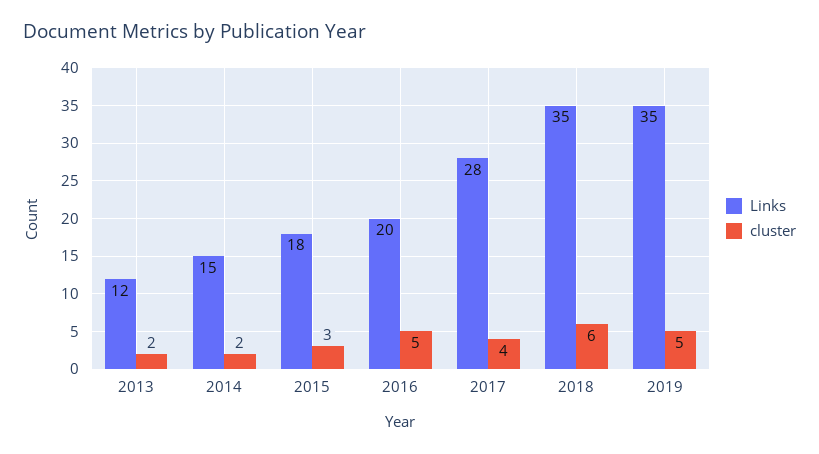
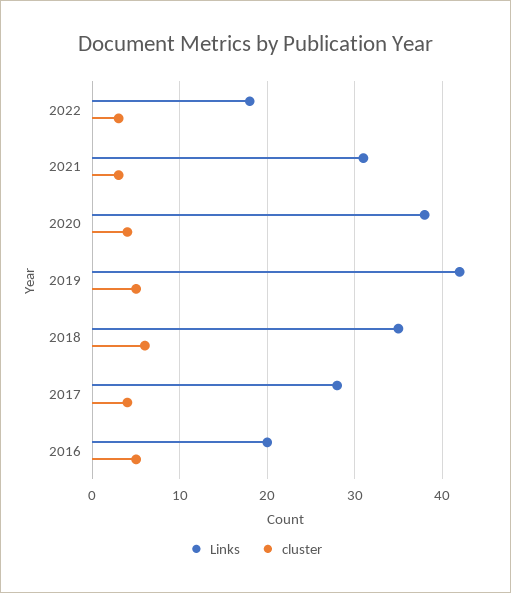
Links, 2013: 12 -> none
cluster, 2013: 2 -> none
Links, 2014: 15 -> none
cluster, 2014: 2 -> none
Links, 2015: 18 -> none
cluster, 2015: 3 -> none
Links, 2019: 35 -> 42
Links, 2022: none -> 18
cluster, 2022: none -> 3
Links, 2021: none -> 31
cluster, 2021: none -> 3
Links, 2020: none -> 38
cluster, 2020: none -> 4

